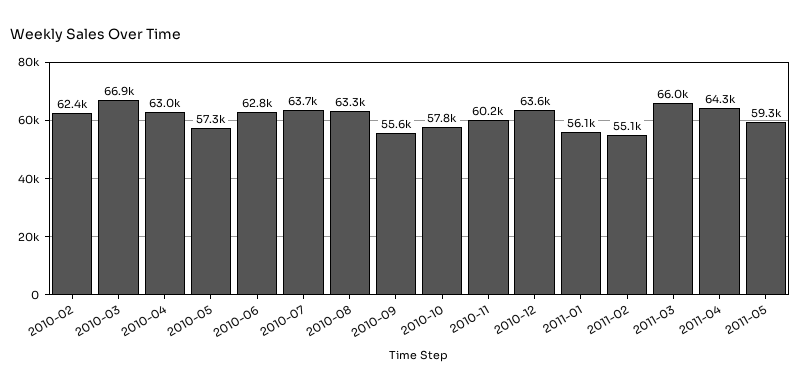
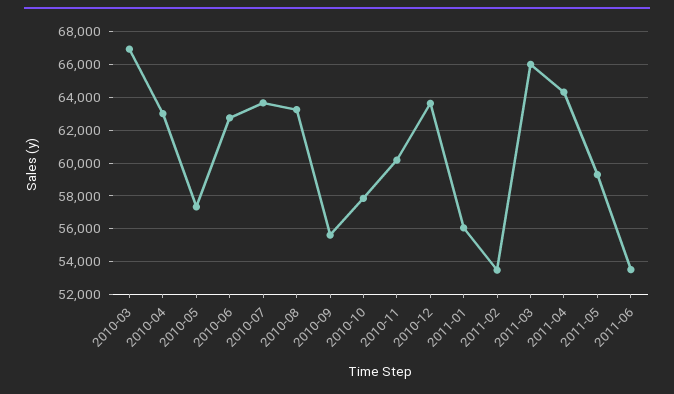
2010-02: 62400 -> none
2011-02: 55100 -> 53500
2011-06: none -> 53500

